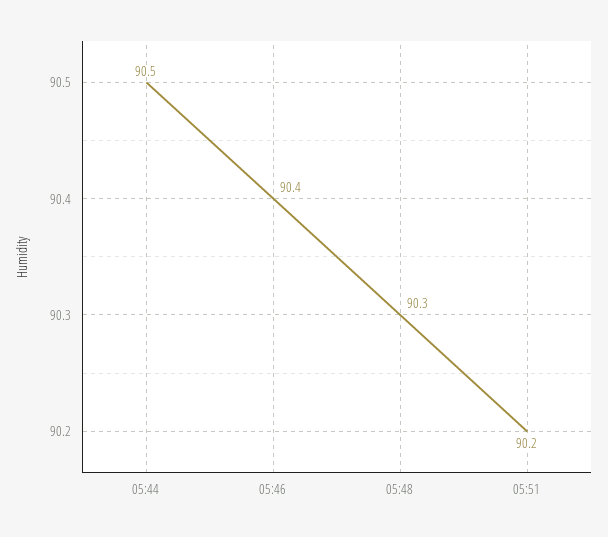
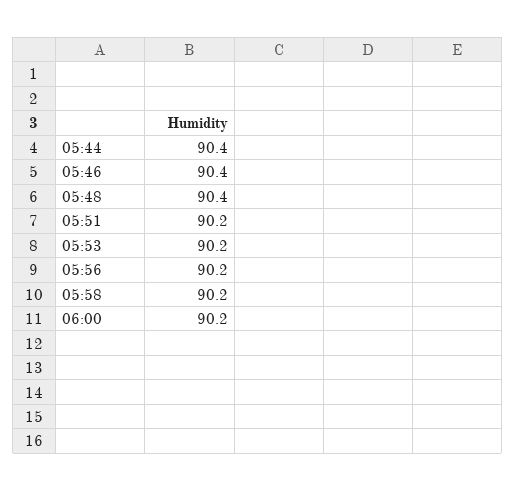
05:44: 90.5 -> 90.4
05:48: 90.3 -> 90.4
05:53: none -> 90.2
05:56: none -> 90.2
05:58: none -> 90.2
06:00: none -> 90.2

